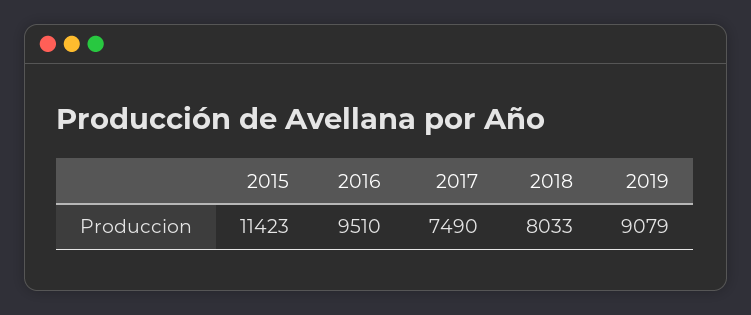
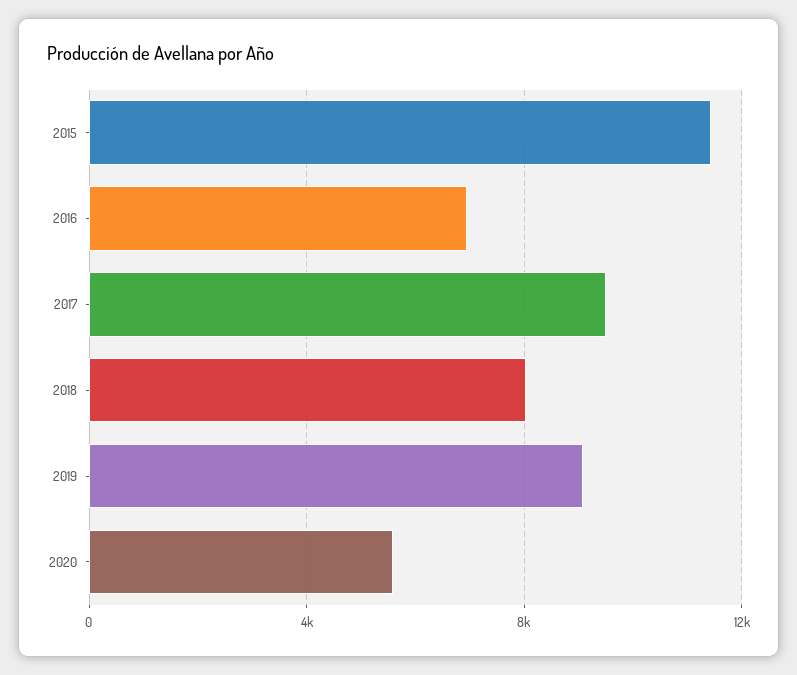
2016: 9510 -> 7000
2017: 7490 -> 9500
2020: none -> 5500

